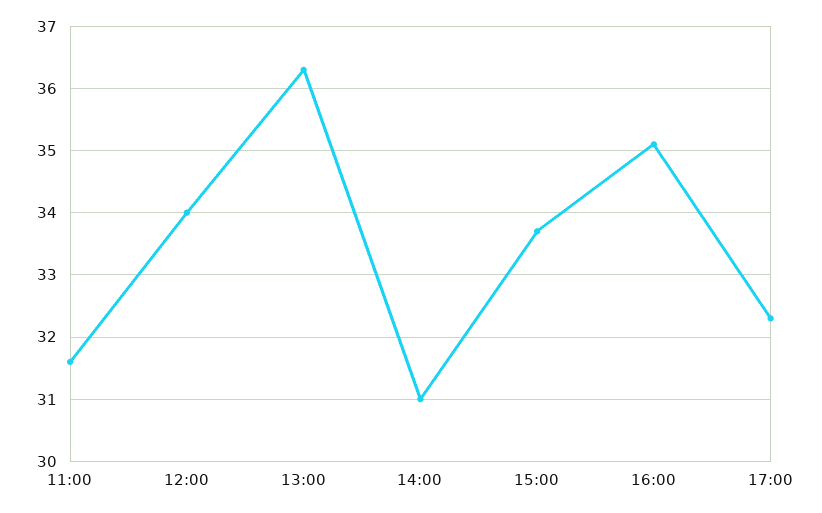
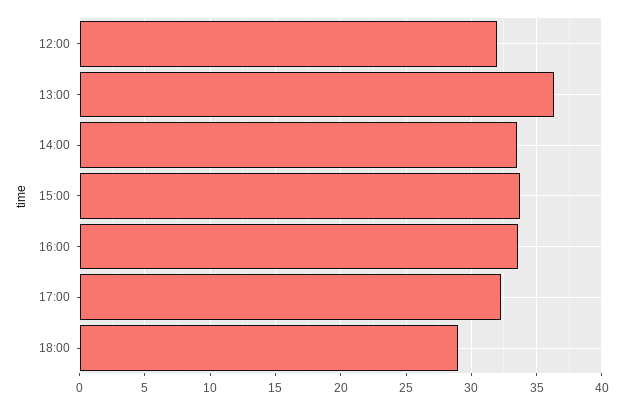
11:00: 31.6 -> none
12:00: 34 -> 32
14:00: 31 -> 33.5
16:00: 35.1 -> 33.5
18:00: none -> 29

